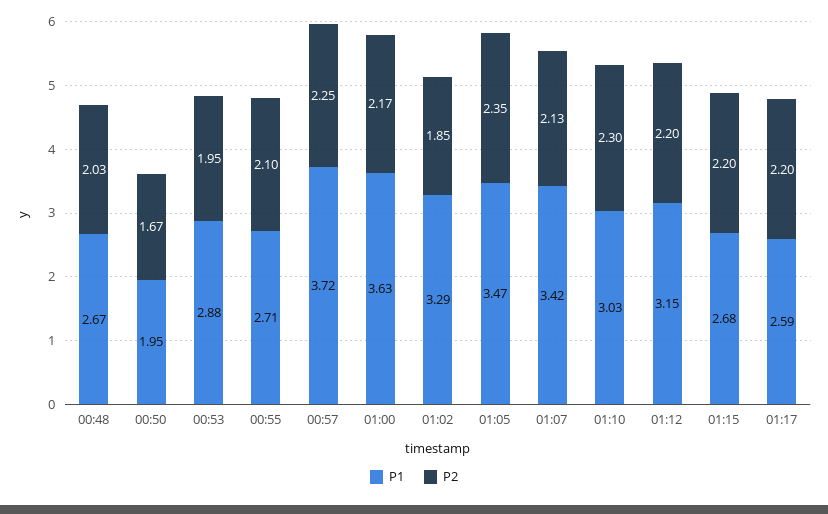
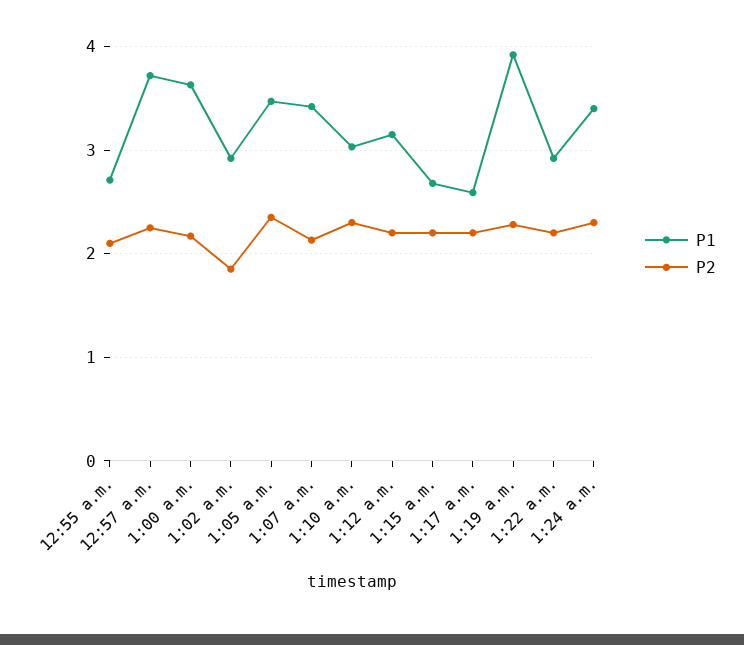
P1, 00:48: 2.67 -> none
P2, 00:48: 2.03 -> none
P1, 00:50: 1.95 -> none
P2, 00:50: 1.67 -> none
P1, 00:53: 2.88 -> none
P2, 00:53: 1.95 -> none
P1, 01:02: 3.29 -> 2.9
P1, 1:19 a.m.: none -> 3.9
P2, 1:19 a.m.: none -> 2.3
P1, 1:22 a.m.: none -> 2.9
P2, 1:22 a.m.: none -> 2.2
P1, 1:24 a.m.: none -> 3.4
P2, 1:24 a.m.: none -> 2.3

